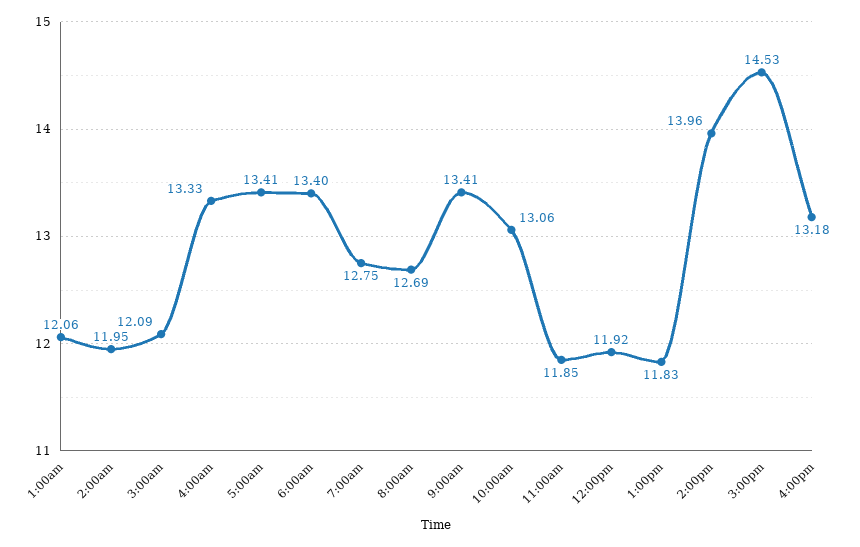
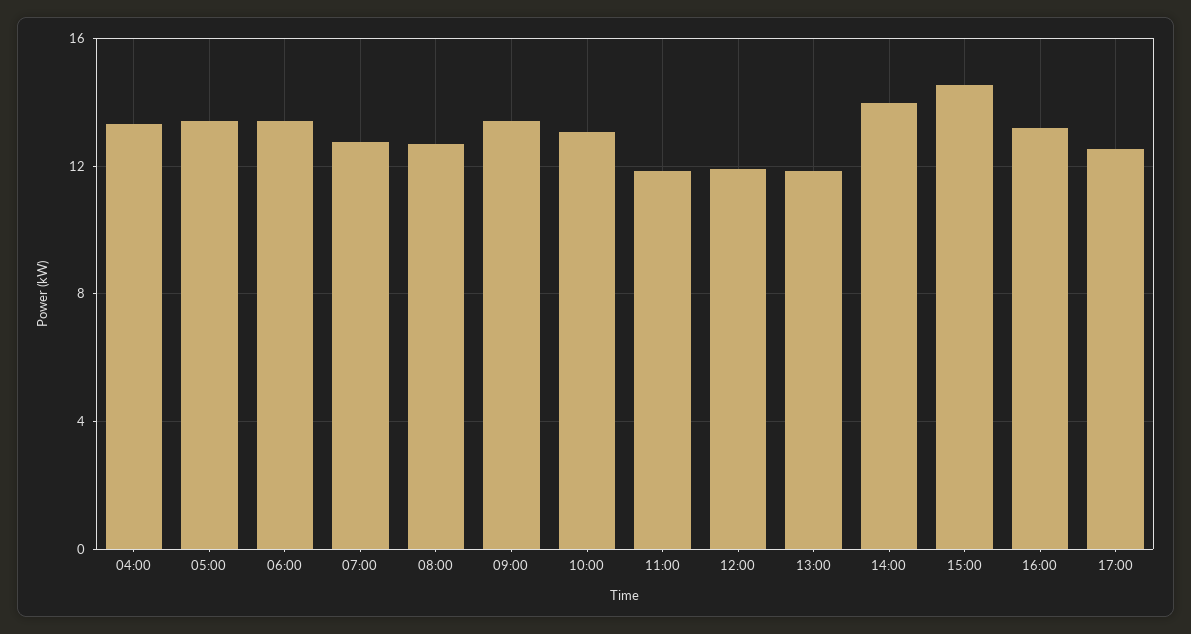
1:00am: 12.06 -> none
2:00am: 11.95 -> none
3:00am: 12.09 -> none
17:00: none -> 12.5

